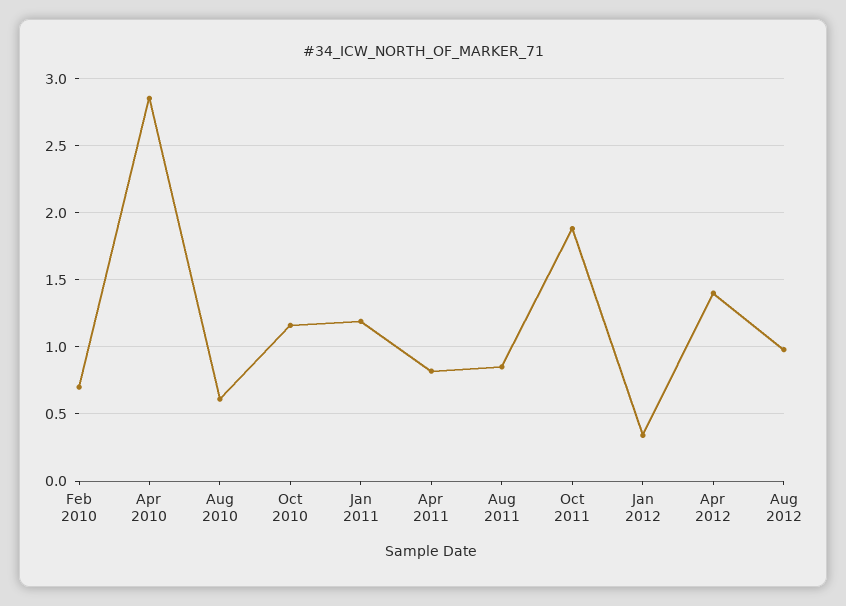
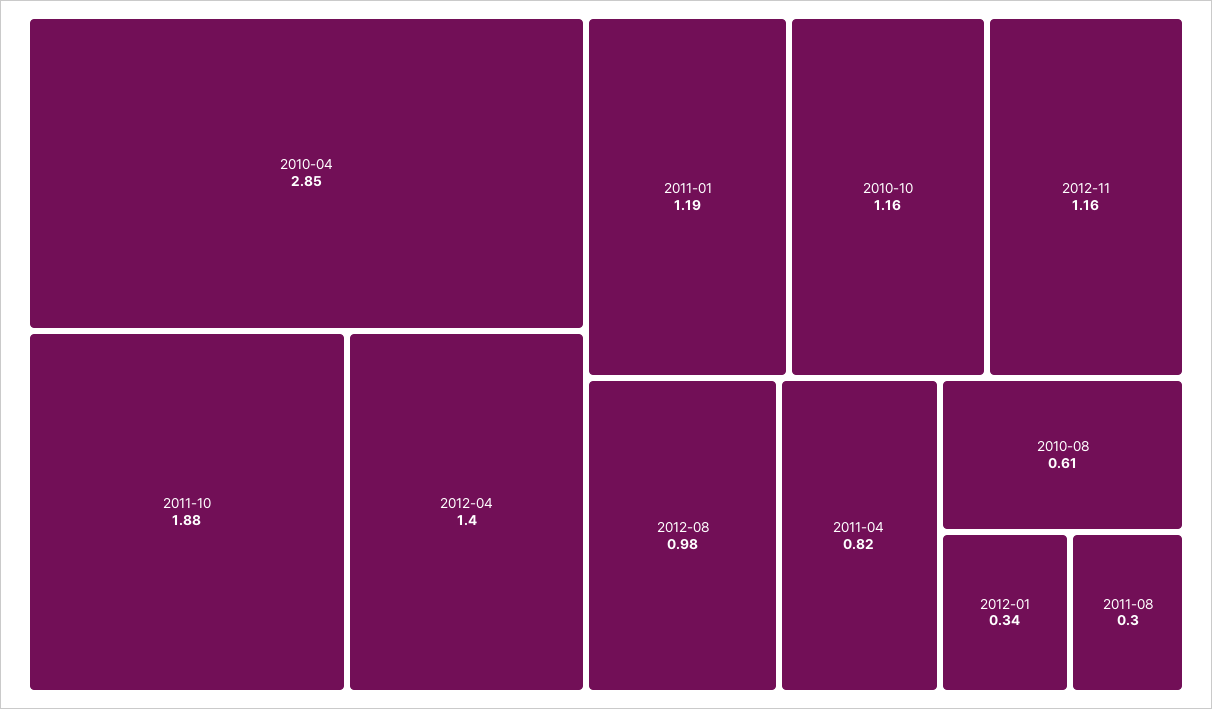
Feb 2010: 0.7 -> none
Aug 2011: 0.85 -> 0.3
2012-11: none -> 1.16

